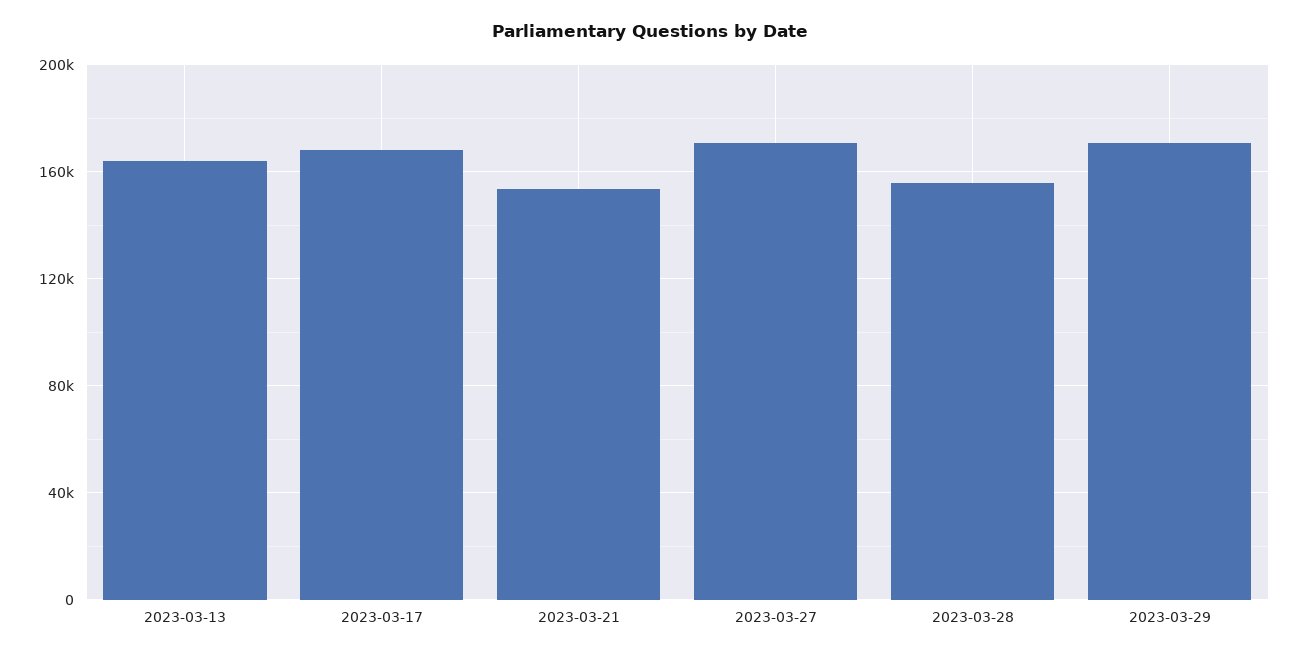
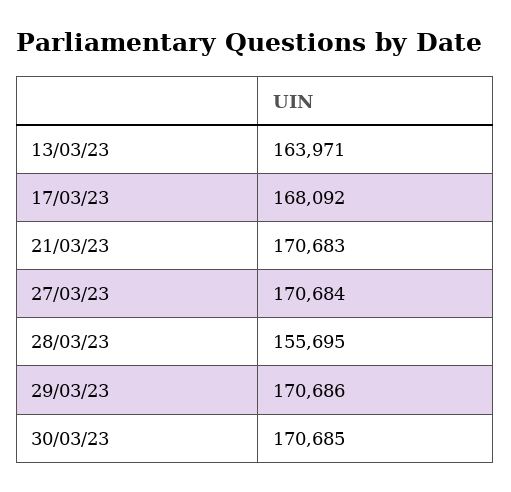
2023-03-21: 155000 -> 170683
30/03/23: none -> 170685

